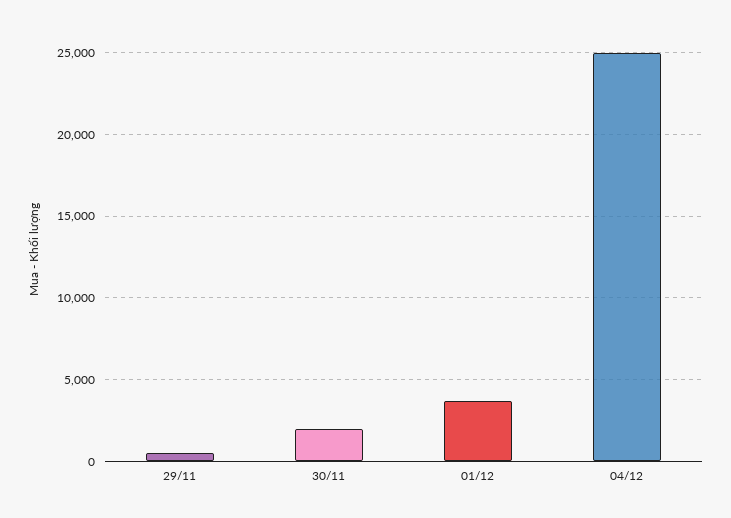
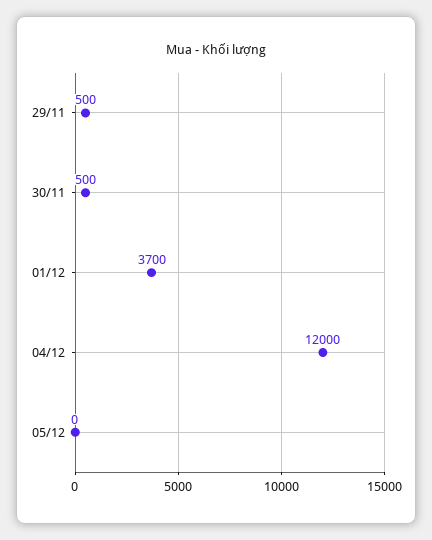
30/11: 2000 -> 500
04/12: 25000 -> 12000
05/12: none -> 0

